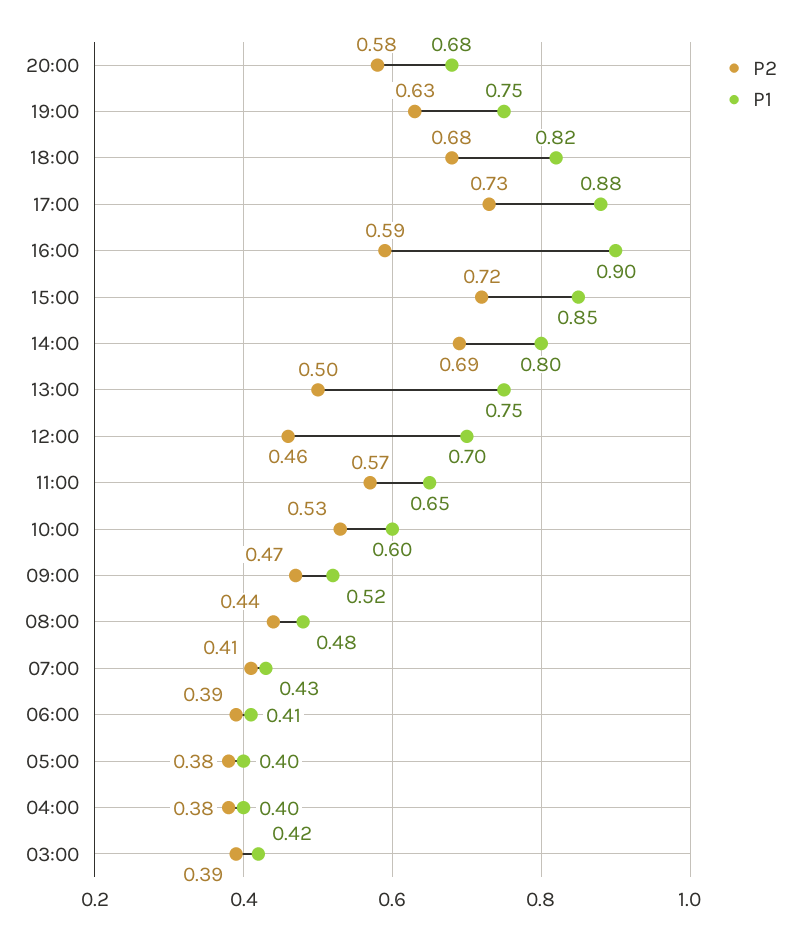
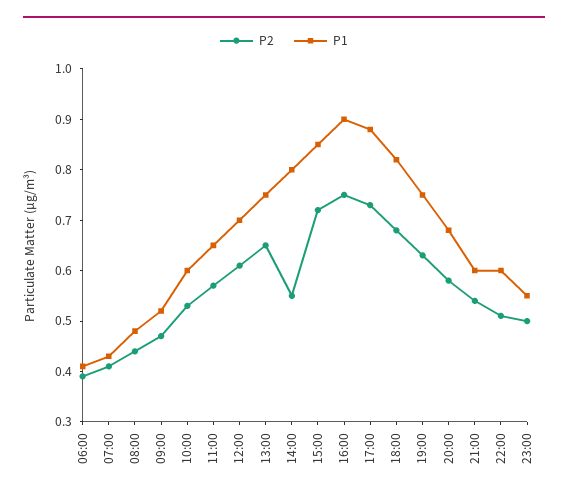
P2, 16:00: 0.59 -> 0.75
P2, 14:00: 0.69 -> 0.55
P2, 13:00: 0.5 -> 0.65
P2, 12:00: 0.46 -> 0.6
P2, 05:00: 0.38 -> none
P1, 05:00: 0.4 -> none
P2, 04:00: 0.38 -> none
P1, 04:00: 0.4 -> none
P2, 03:00: 0.39 -> none
P1, 03:00: 0.42 -> none
P2, 21:00: none -> 0.55
P1, 21:00: none -> 0.6
P2, 22:00: none -> 0.5
P1, 22:00: none -> 0.6
P2, 23:00: none -> 0.5
P1, 23:00: none -> 0.55

